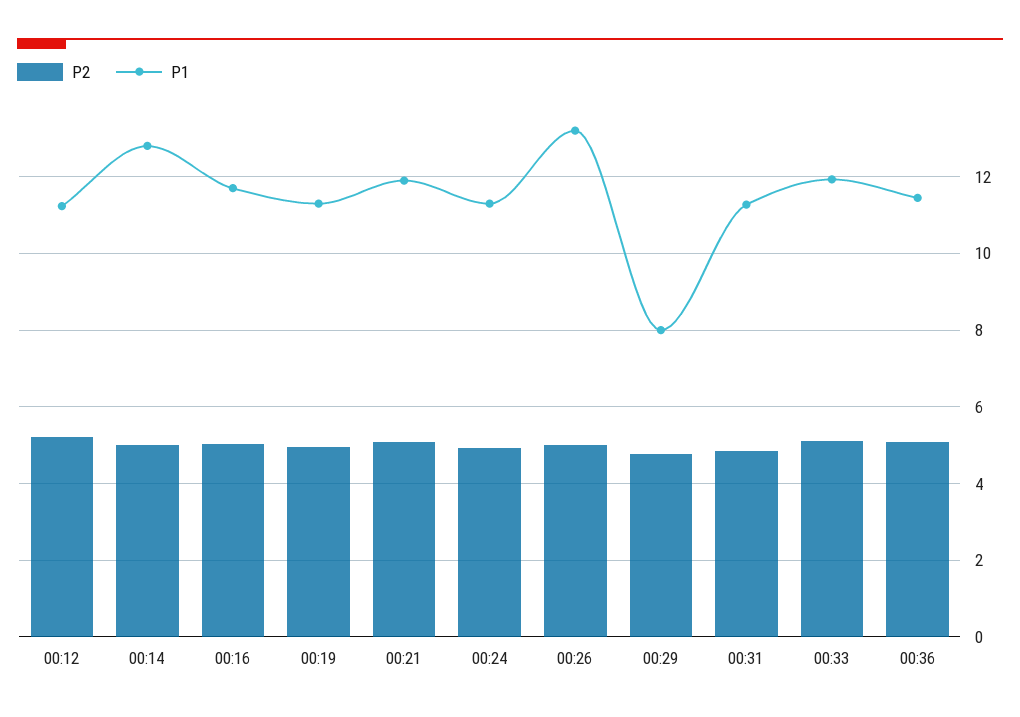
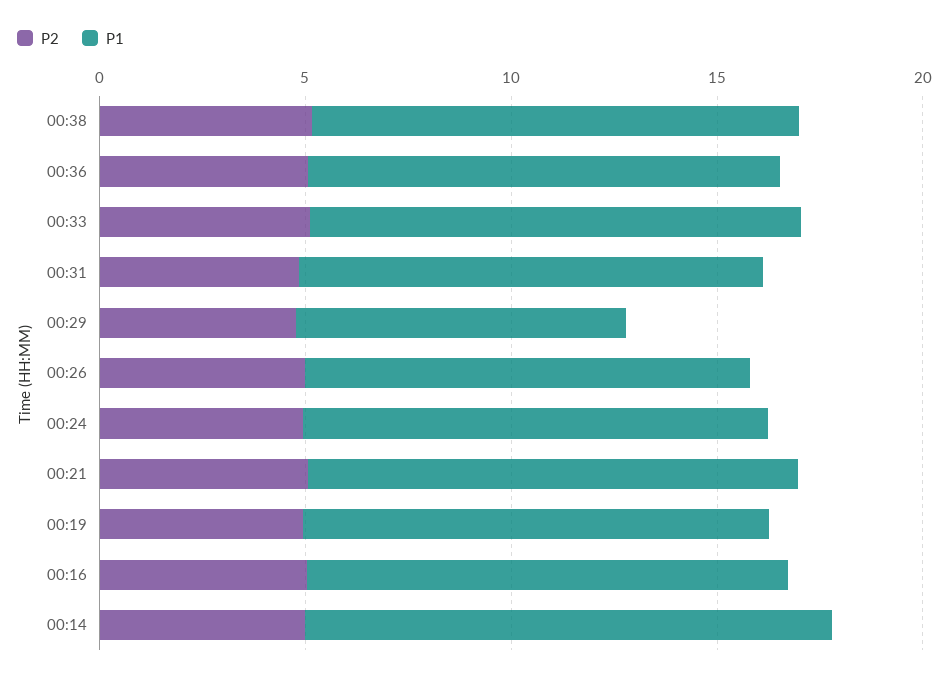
P2, 00:12: 5.2 -> none
P1, 00:12: 11.2 -> none
P1, 00:26: 13.2 -> 11
P2, 00:38: none -> 5
P1, 00:38: none -> 12

